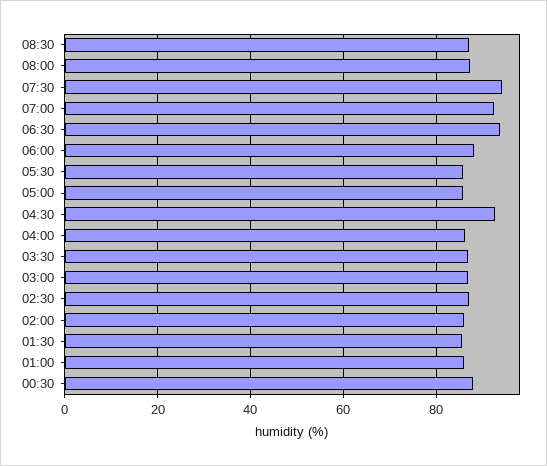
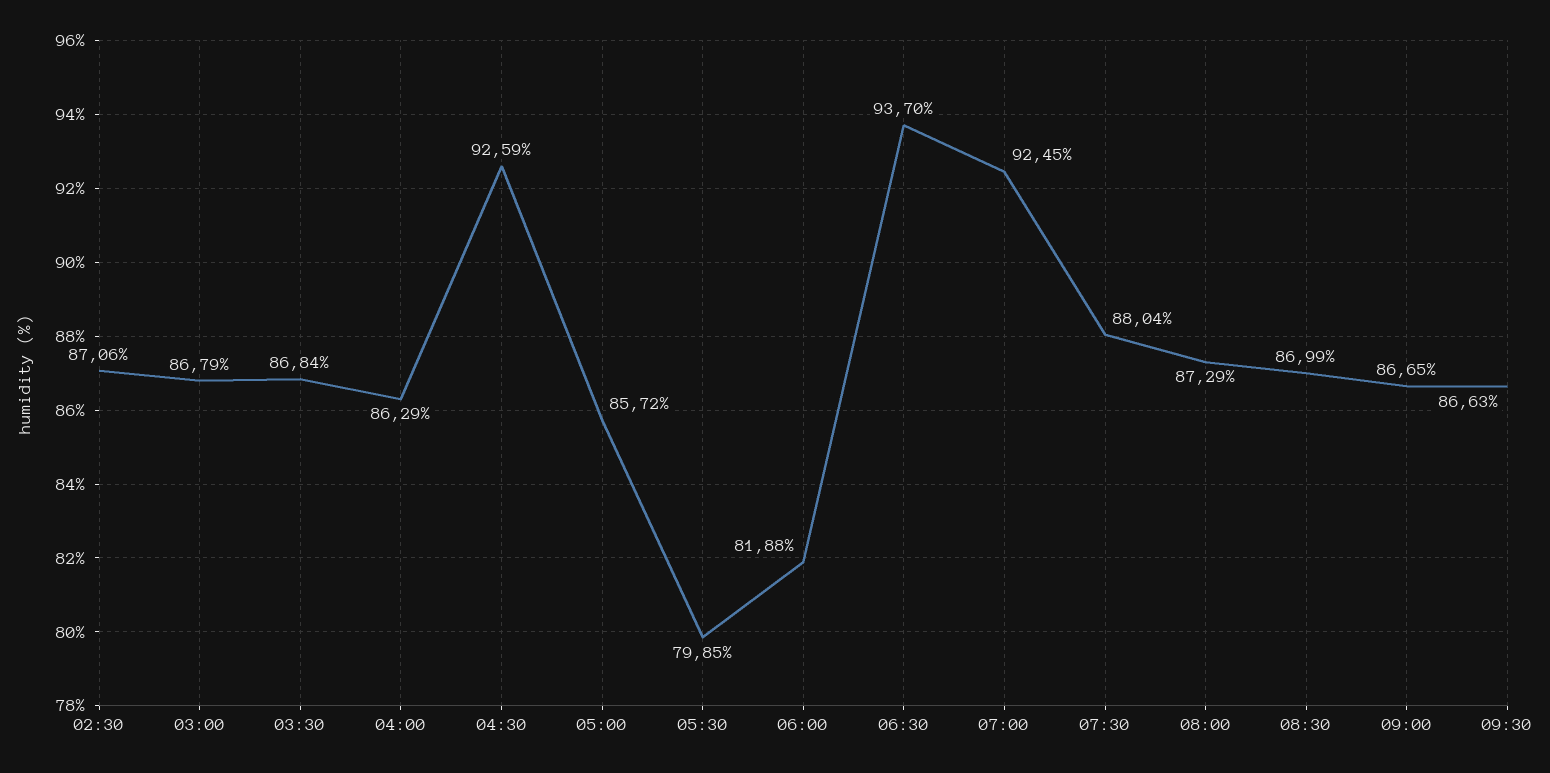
07:30: 94 -> 88.04
06:00: 88 -> 81.88
05:30: 86 -> 79.85
02:00: 86 -> none
01:30: 86 -> none
01:00: 86 -> none
00:30: 88 -> none
09:00: none -> 86.65
09:30: none -> 86.63

